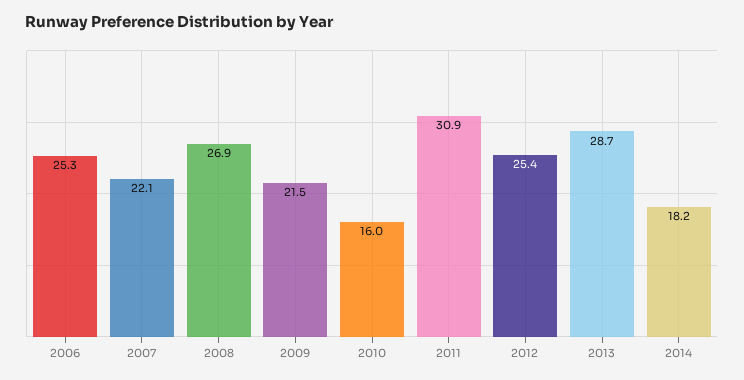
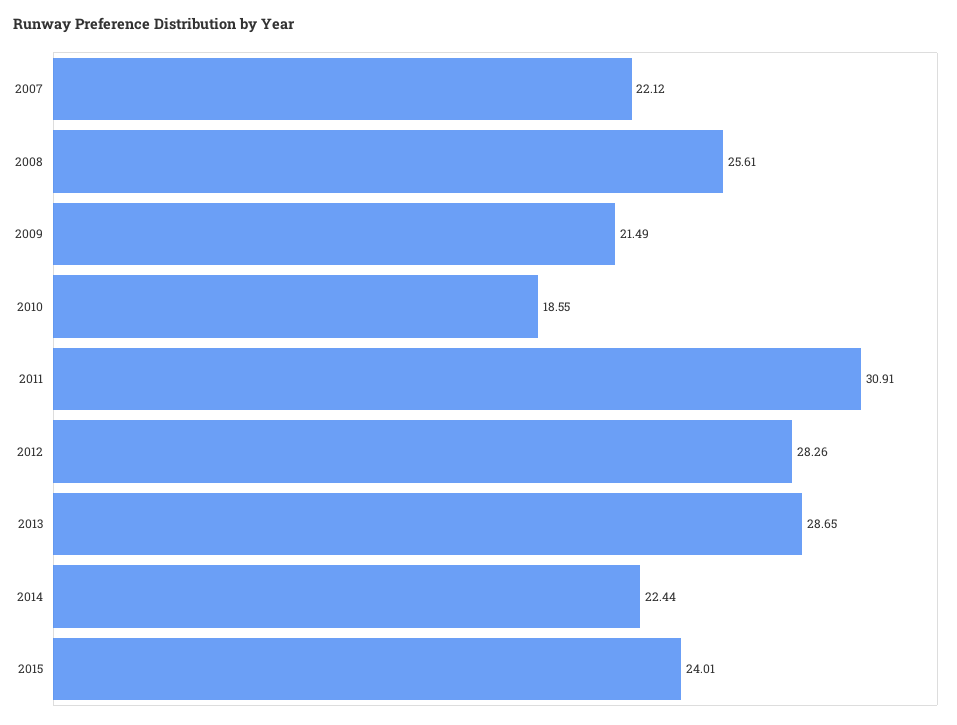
2006: 25.3 -> none
2008: 26.9 -> 25.61
2010: 16 -> 18.55
2012: 25.4 -> 28.26
2014: 18.2 -> 22.44
2015: none -> 24.01

